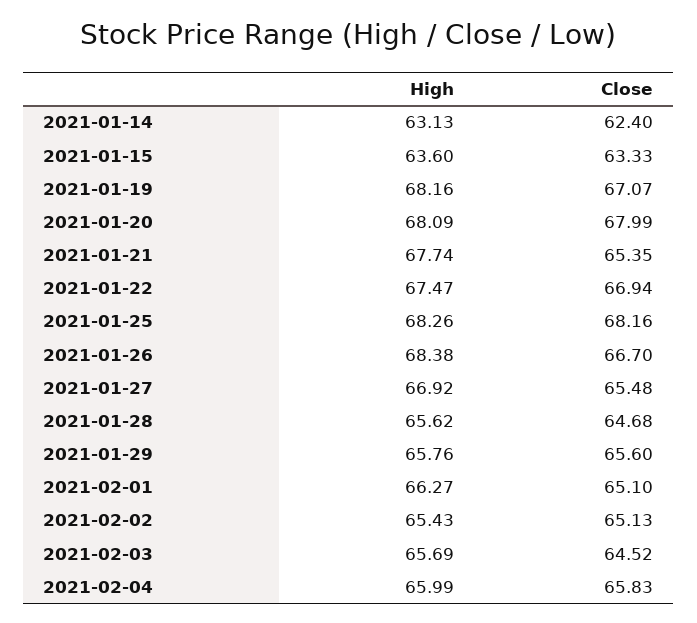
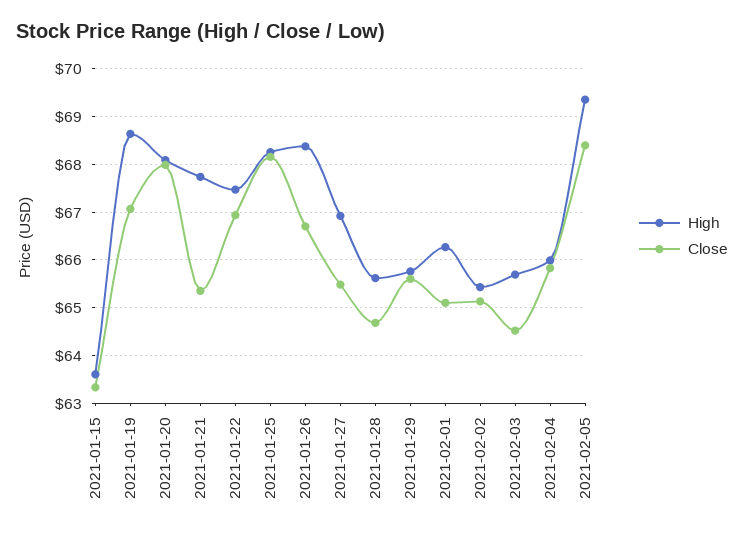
High, 2021-01-14: 63.13 -> none
Close, 2021-01-14: 62.4 -> none
High, 2021-01-19: 68.16 -> 68.6
High, 2021-02-05: none -> 69.4
Close, 2021-02-05: none -> 68.4

